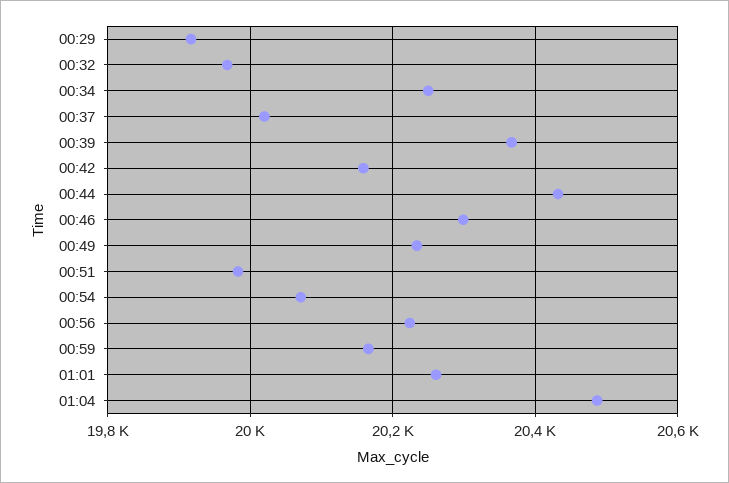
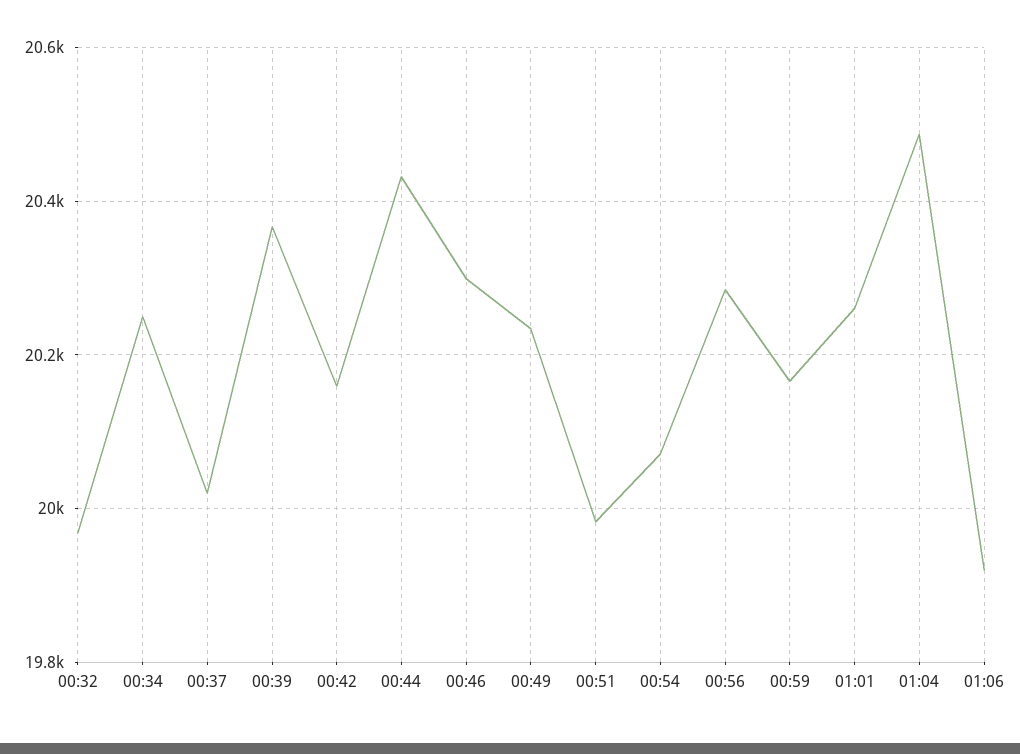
00:29: 19920 -> none
00:56: 20220 -> 20280
01:06: none -> 19920

